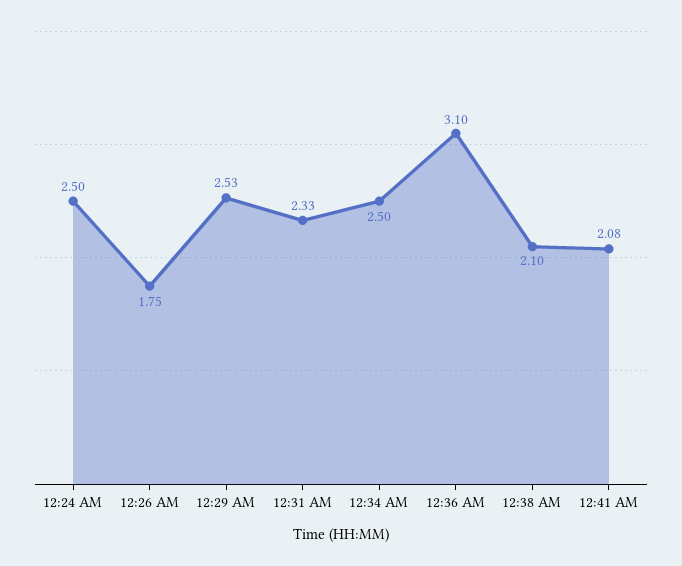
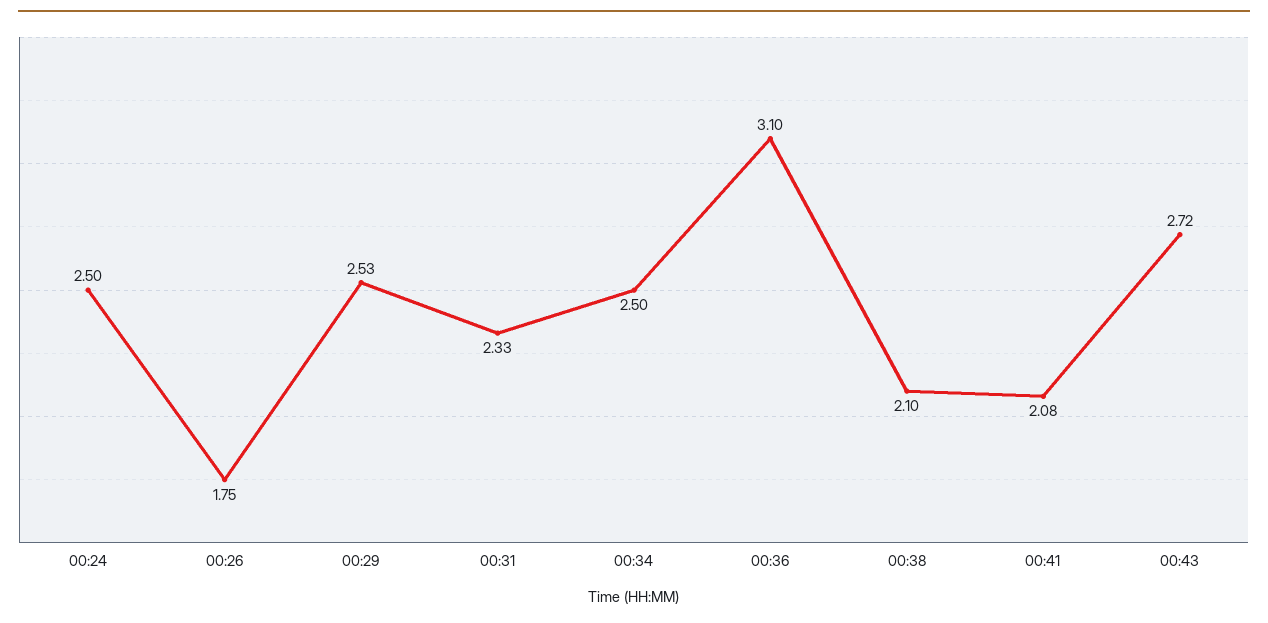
00:43: none -> 2.72

